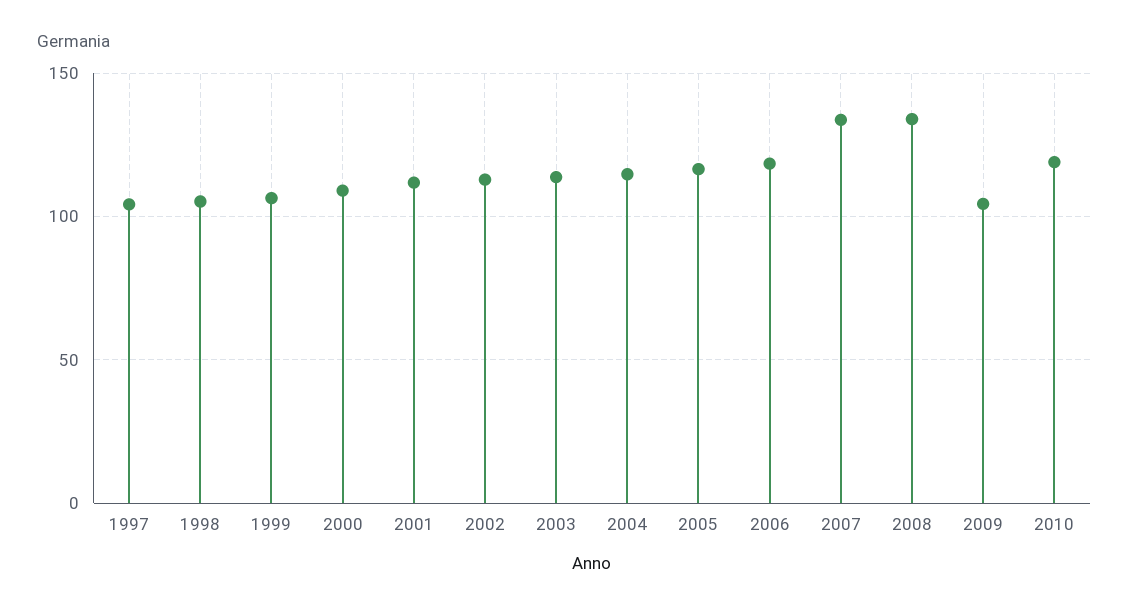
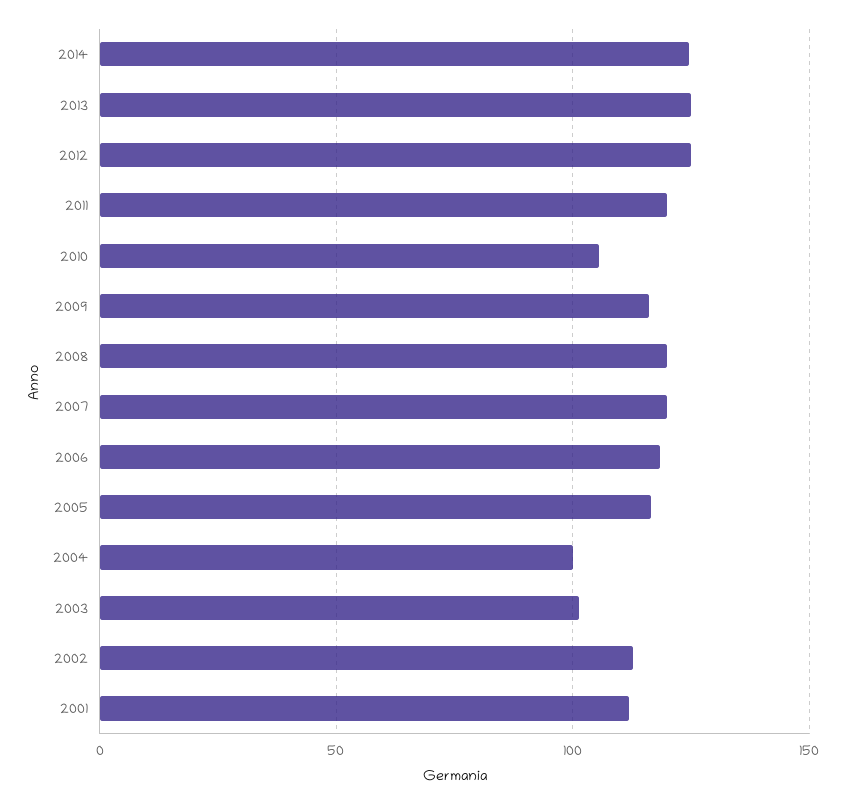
1997: 105 -> none
1998: 105 -> none
1999: 105 -> none
2000: 110 -> none
2003: 115 -> 100
2004: 115 -> 100
2007: 135 -> 120
2008: 135 -> 120
2009: 105 -> 115
2010: 120 -> 105
2014: none -> 125
2013: none -> 125
2012: none -> 125
2011: none -> 120

